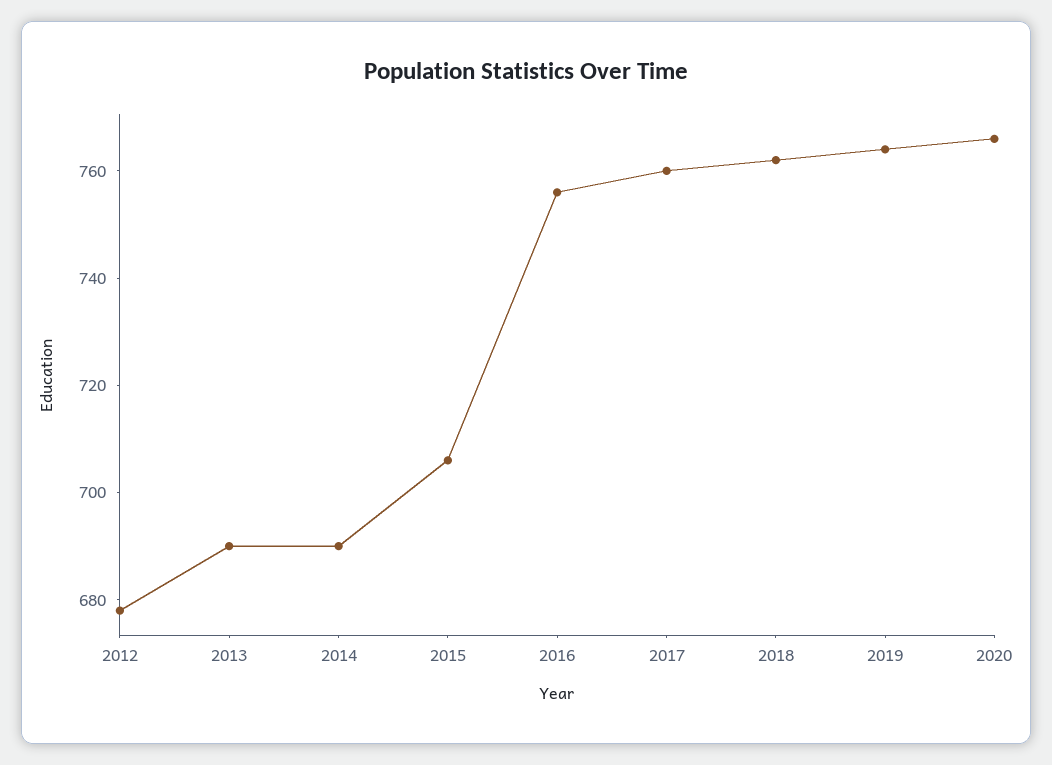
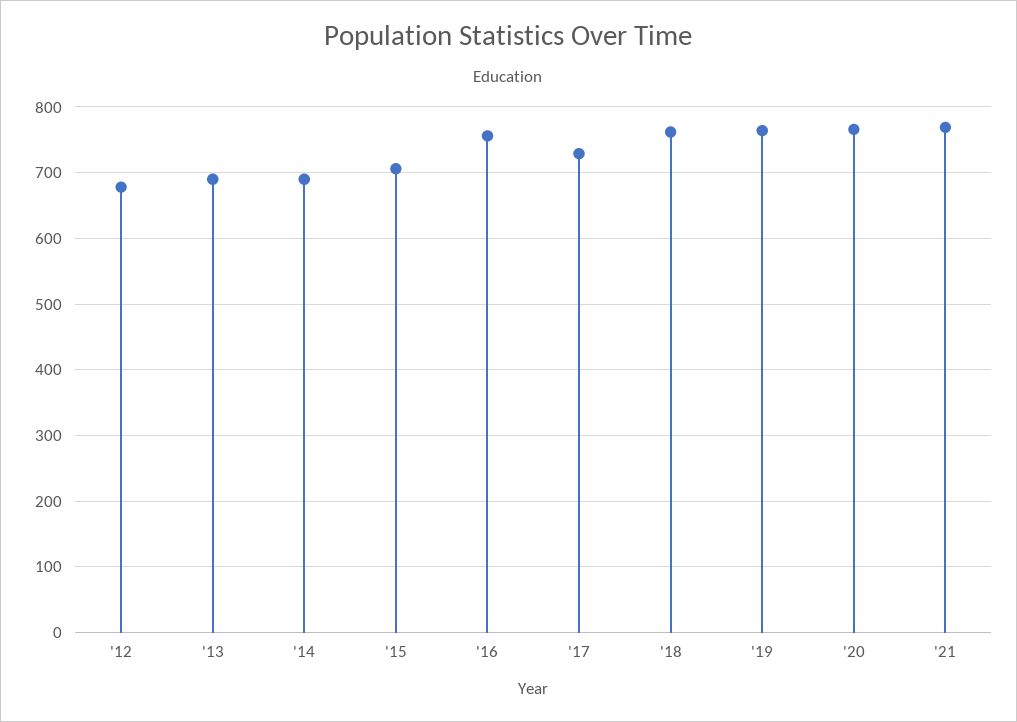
2017: 760 -> 730
'21: none -> 770

